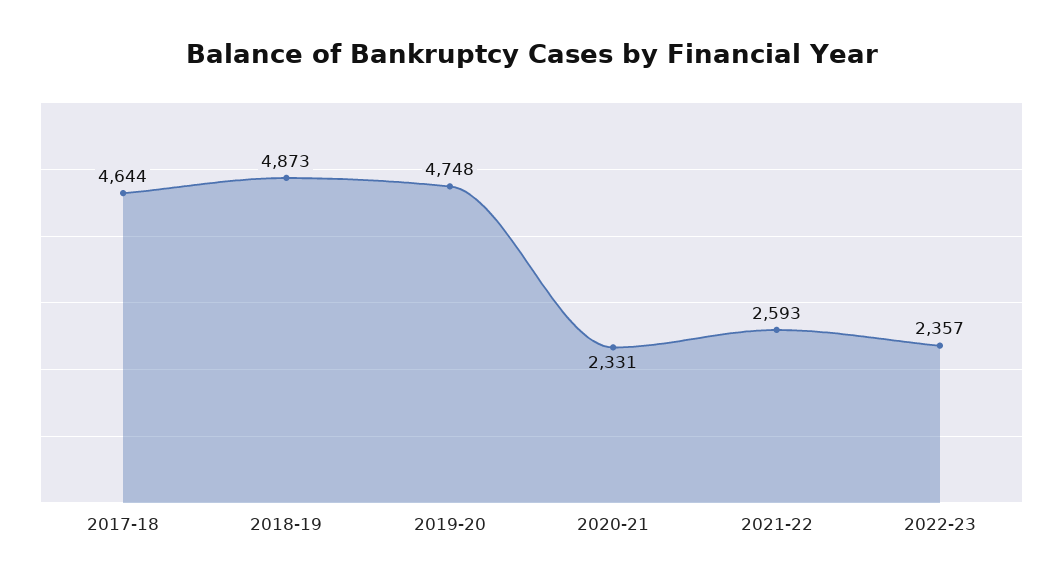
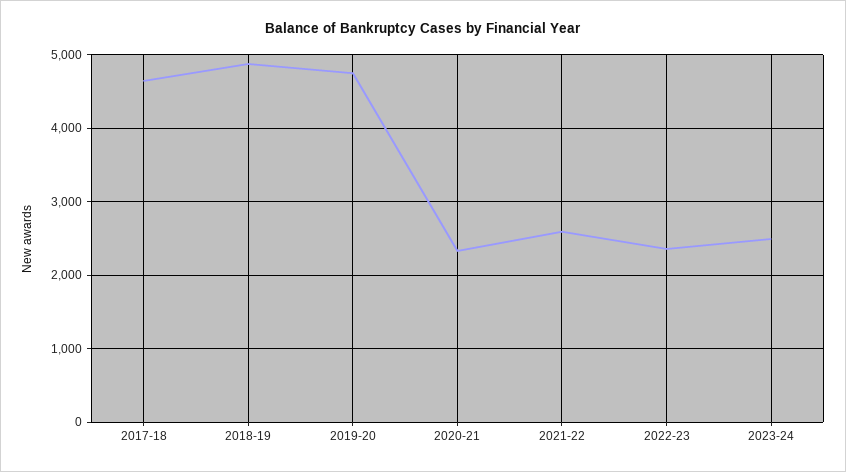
2023-24: none -> 2500

